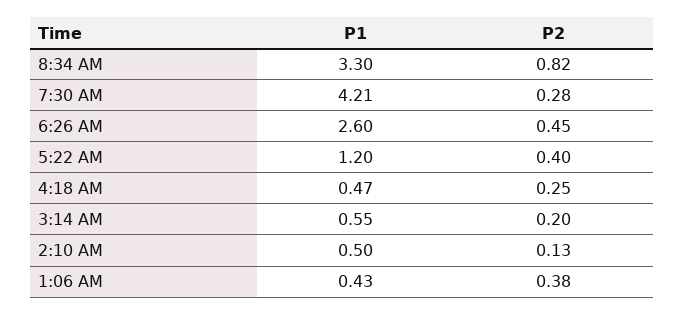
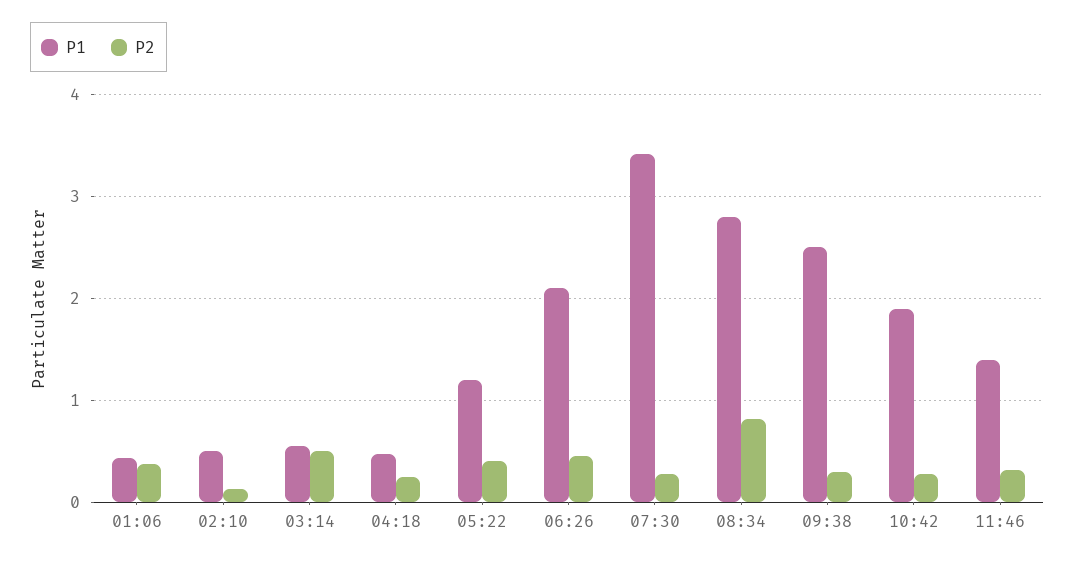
P1, 8:34 AM: 3.3 -> 2.8
P1, 7:30 AM: 4.21 -> 3.4
P1, 6:26 AM: 2.6 -> 2.1
P2, 3:14 AM: 0.2 -> 0.5
P1, 09:38: none -> 2.5
P2, 09:38: none -> 0.3
P1, 10:42: none -> 1.9
P2, 10:42: none -> 0.3
P1, 11:46: none -> 1.4
P2, 11:46: none -> 0.3

